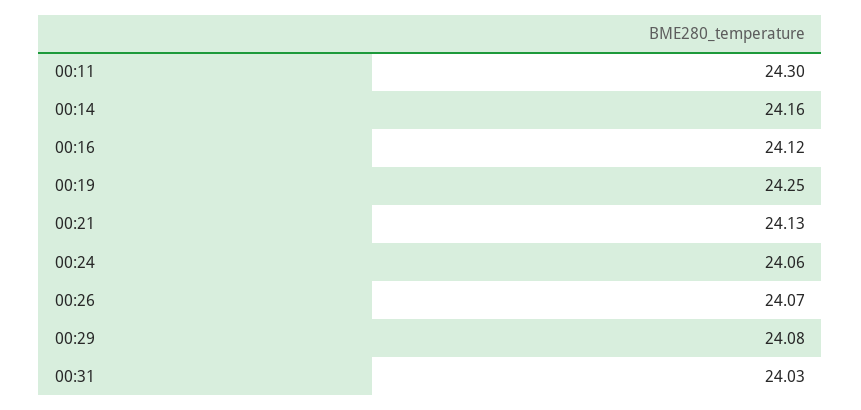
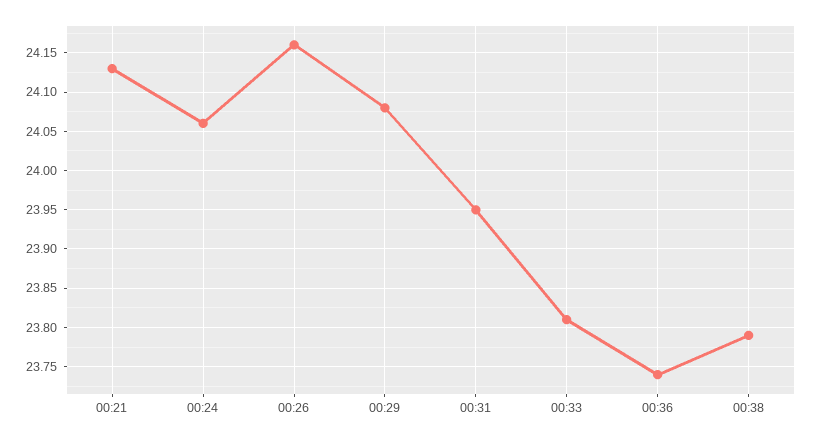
00:11: 24.3 -> none
00:14: 24.16 -> none
00:16: 24.12 -> none
00:19: 24.25 -> none
00:26: 24.07 -> 24.16
00:31: 24.03 -> 23.95
00:33: none -> 23.81
00:36: none -> 23.74
00:38: none -> 23.79

